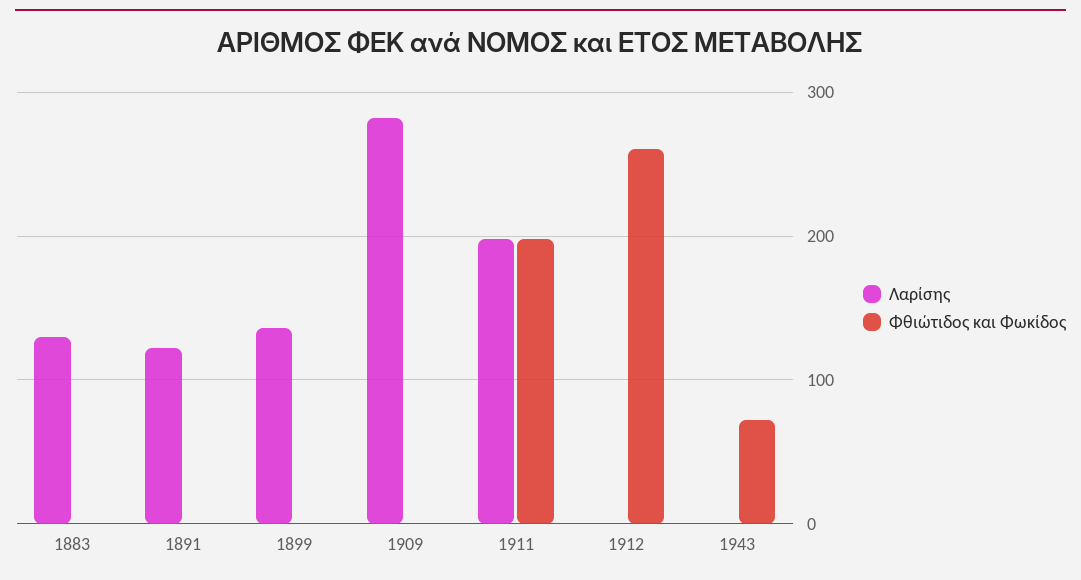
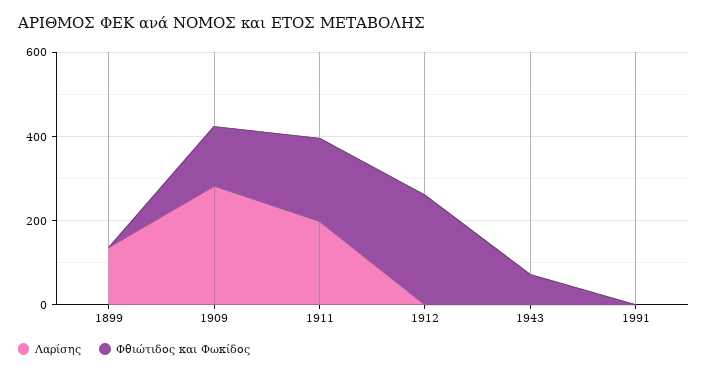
Λαρίσης, 1883: 130 -> none
Φθιώτιδος και Φωκίδος, 1883: 0 -> none
Λαρίσης, 1891: 120 -> none
Φθιώτιδος και Φωκίδος, 1891: 0 -> none
Φθιώτιδος και Φωκίδος, 1909: 0 -> 150
Λαρίσης, 1991: none -> 0
Φθιώτιδος και Φωκίδος, 1991: none -> 0

